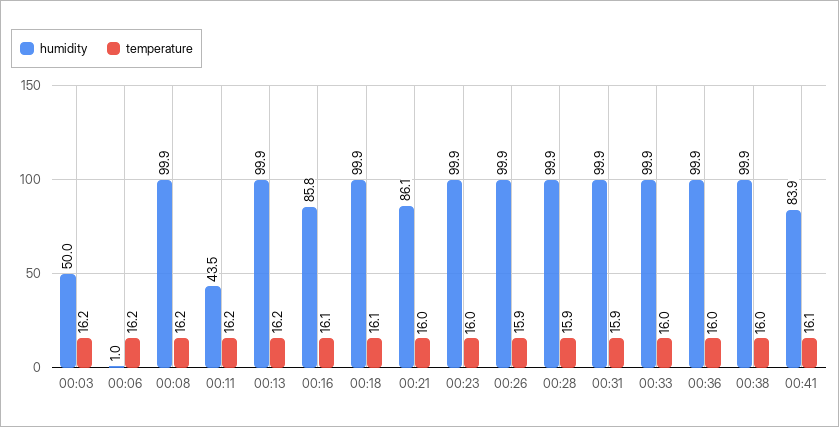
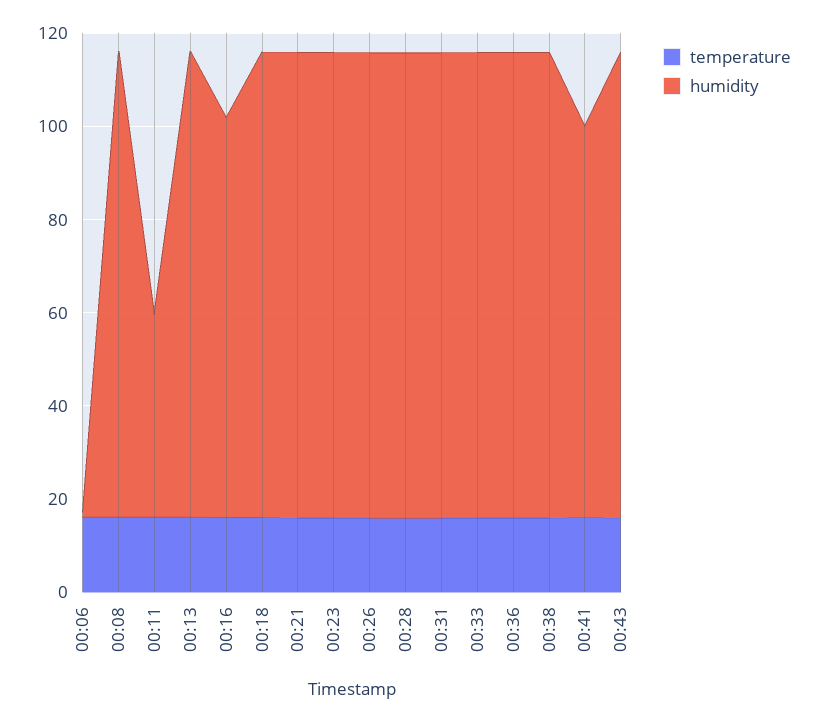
humidity, 00:03: 50 -> none
temperature, 00:03: 16.2 -> none
humidity, 00:21: 86.1 -> 100
temperature, 00:43: none -> 15
humidity, 00:43: none -> 100

